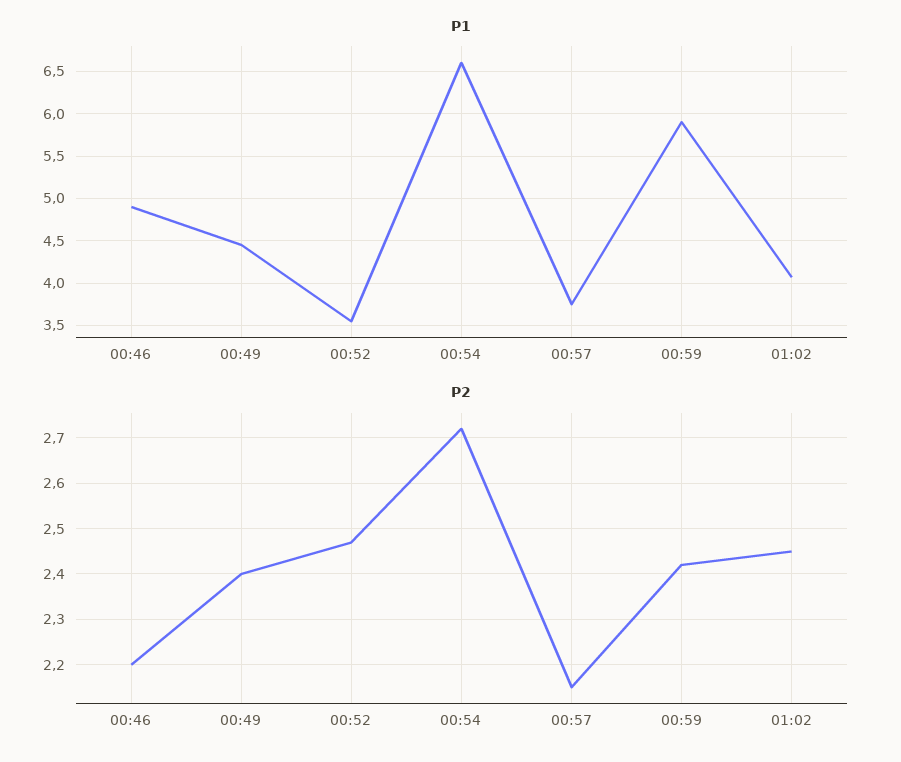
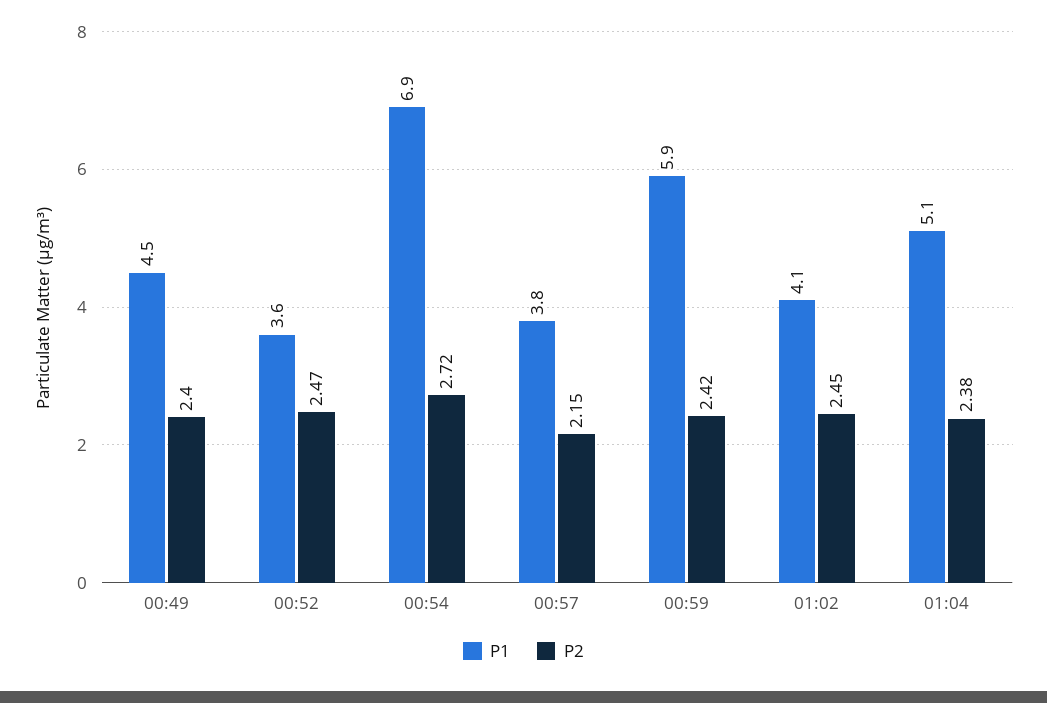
P1, 00:46: 4.9 -> none
P1, 00:54: 6.6 -> 6.9
P2, 00:46: 2.2 -> none
P1, 01:04: none -> 5.1
P2, 01:04: none -> 2.38

